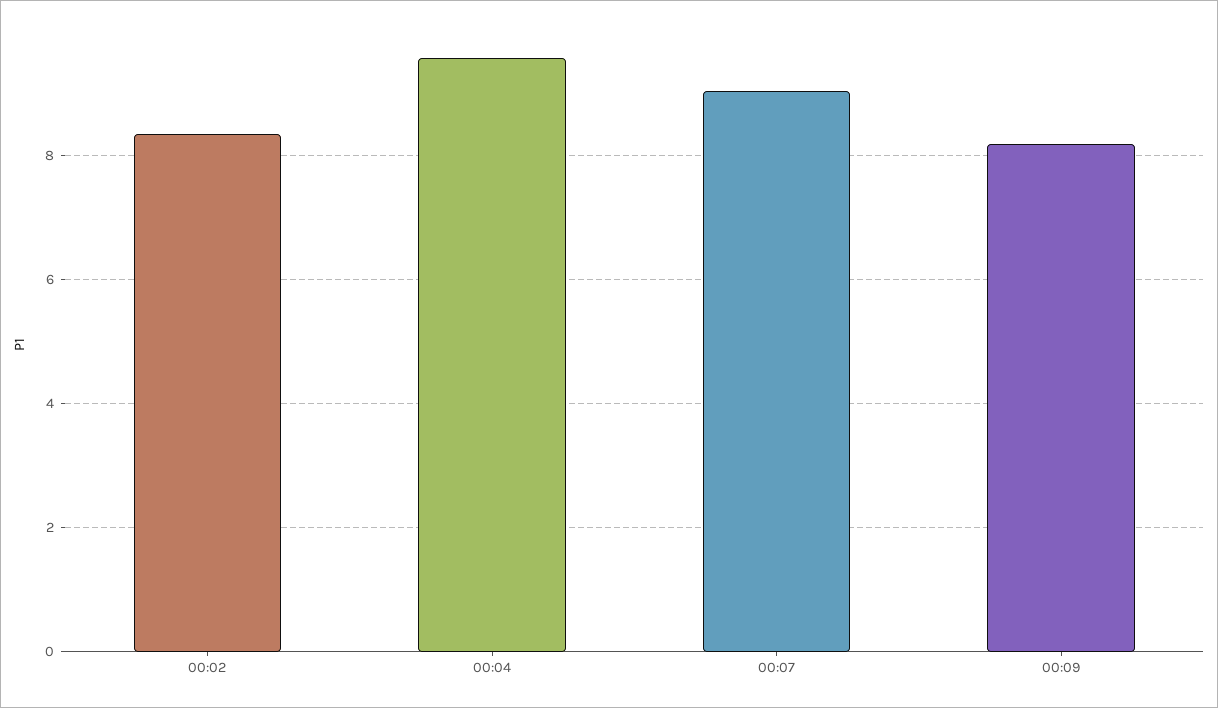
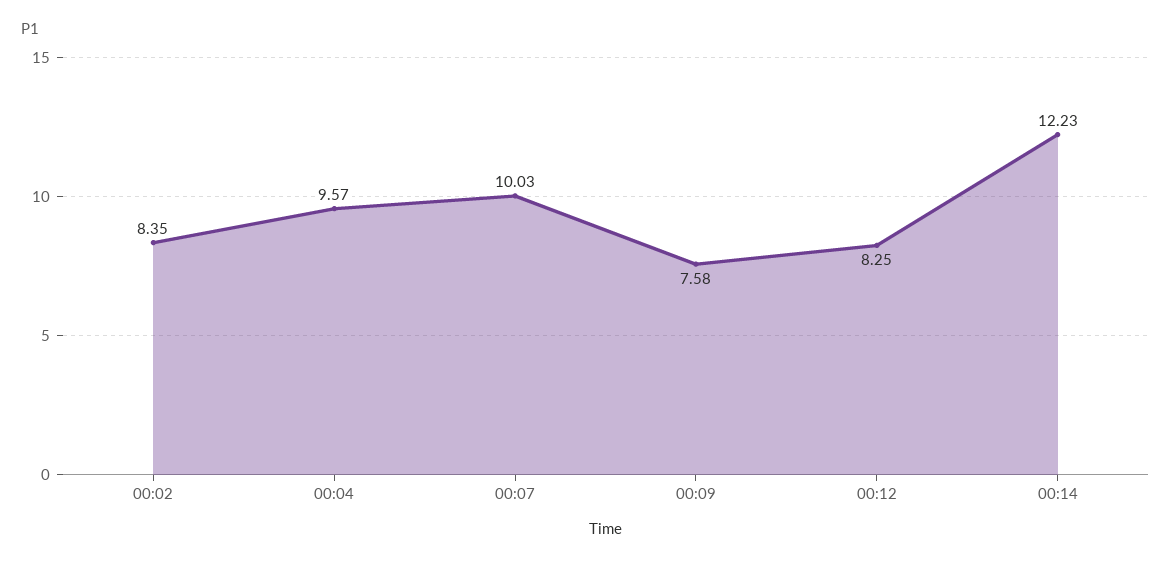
00:07: 9 -> 10.03
00:09: 8.2 -> 7.58
00:12: none -> 8.25
00:14: none -> 12.23

